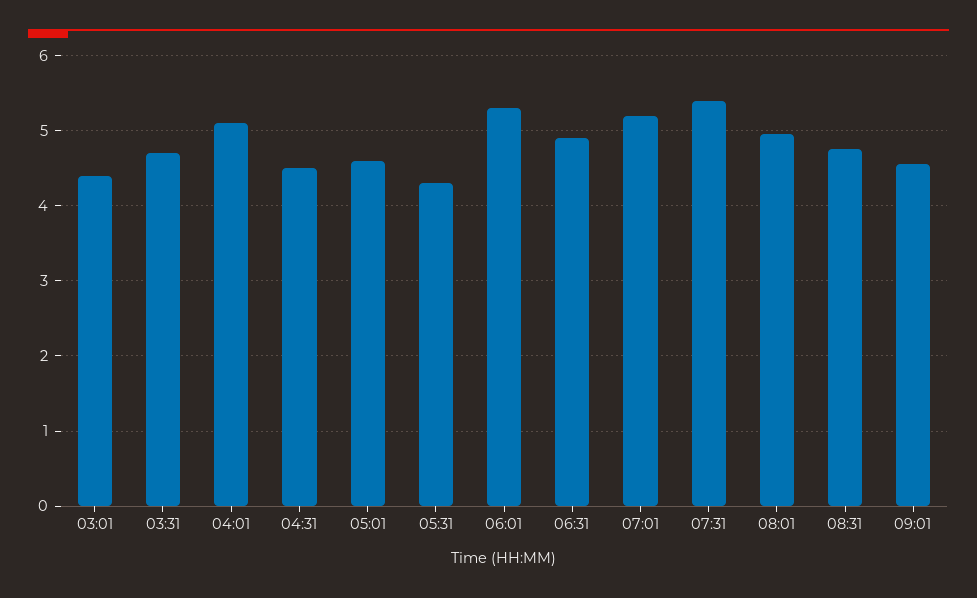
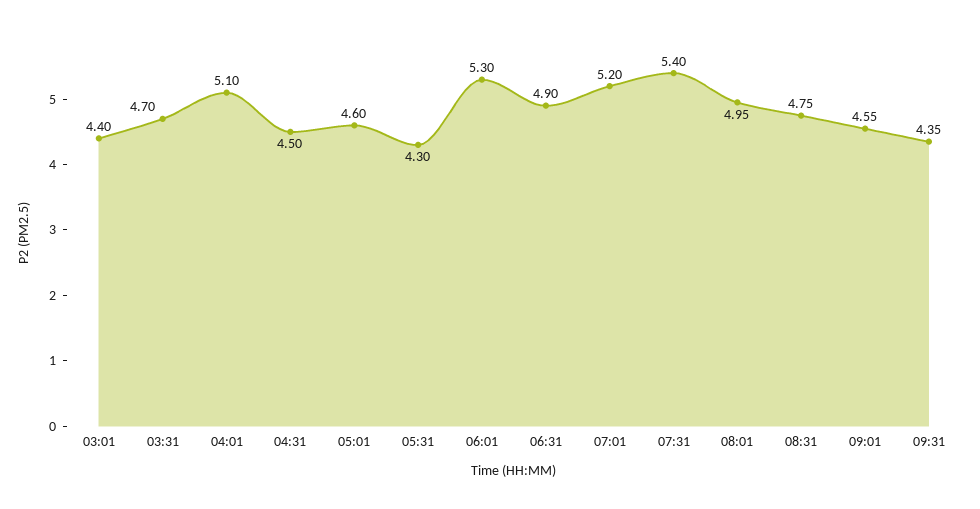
09:31: none -> 4.35

